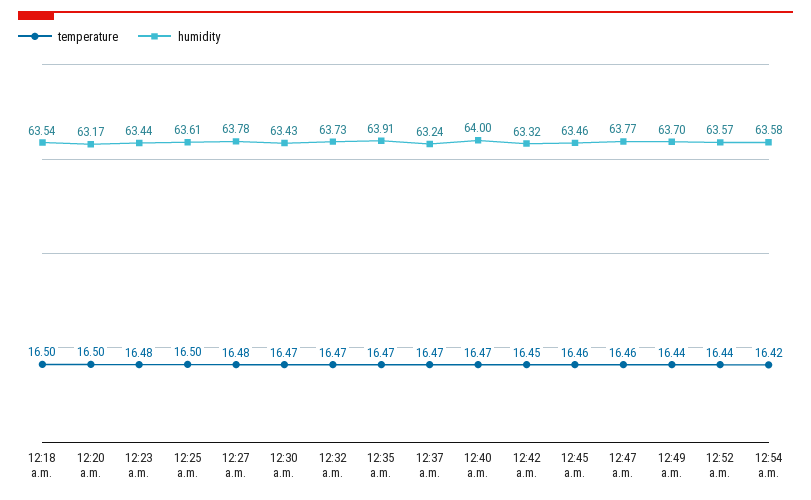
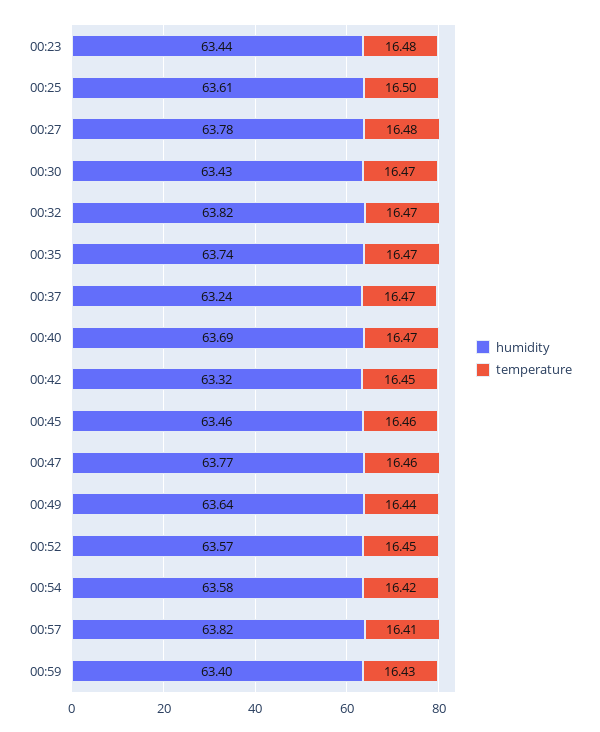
temperature, 12:18 a.m.: 16.5 -> none
humidity, 12:18 a.m.: 63.54 -> none
temperature, 12:20 a.m.: 16.5 -> none
humidity, 12:20 a.m.: 63.17 -> none
humidity, 12:32 a.m.: 63.73 -> 63.82
humidity, 12:35 a.m.: 63.91 -> 63.74
humidity, 12:40 a.m.: 64 -> 63.69
humidity, 12:49 a.m.: 63.7 -> 63.64
temperature, 12:52 a.m.: 16.44 -> 16.45
humidity, 00:57: none -> 63.82
temperature, 00:57: none -> 16.41
humidity, 00:59: none -> 63.4
temperature, 00:59: none -> 16.43

